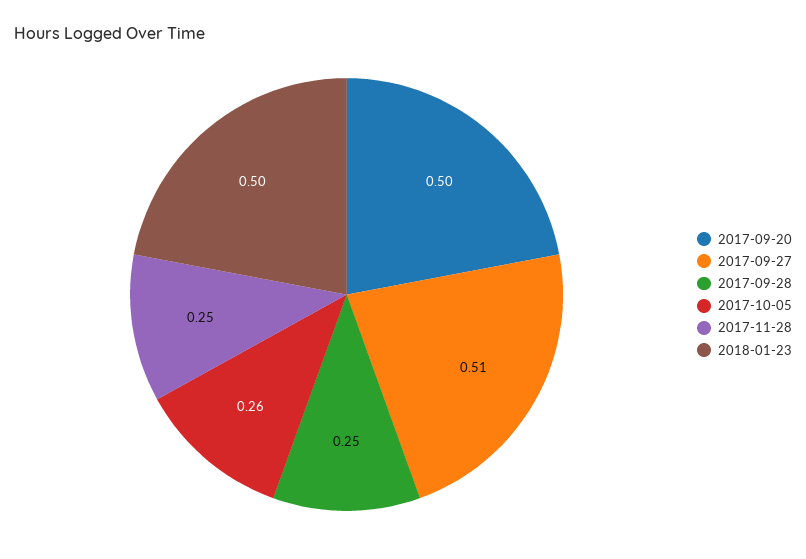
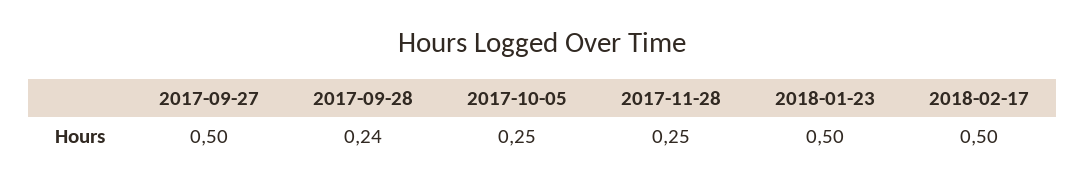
2017-09-20: 0.5 -> none
2017-09-27: 0.51 -> 0.5
2017-09-28: 0.25 -> 0.24
2017-10-05: 0.26 -> 0.25
2018-02-17: none -> 0.5

